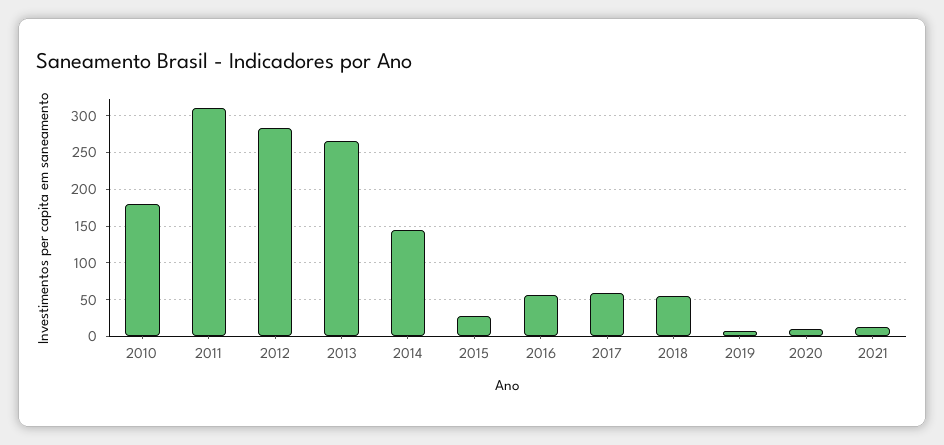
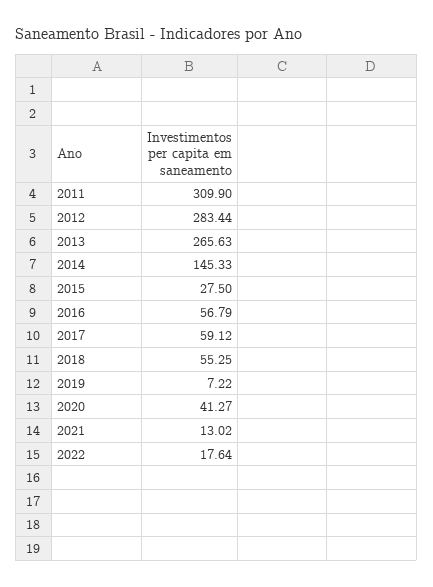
2010: 180 -> none
2020: 10 -> 41.27
2022: none -> 17.64

